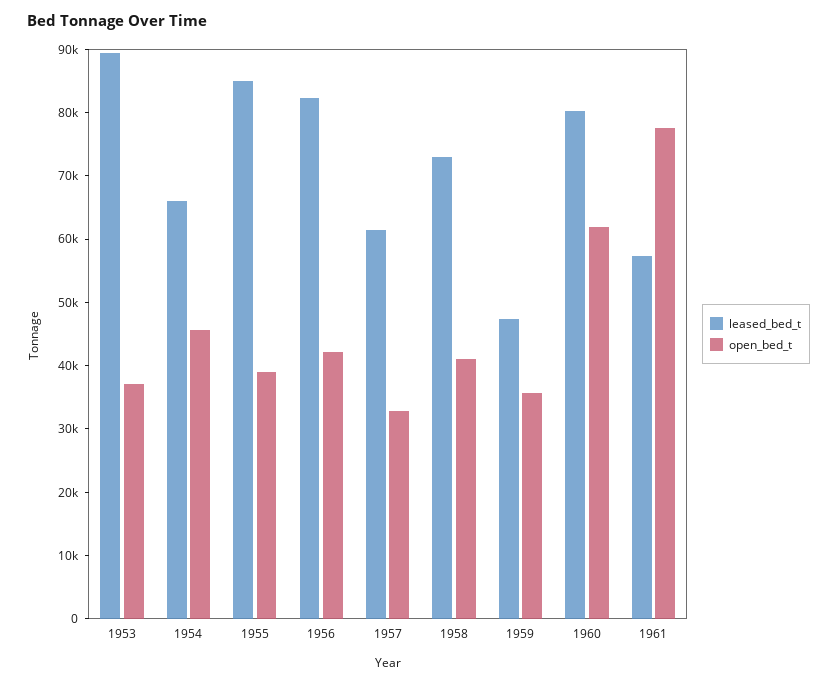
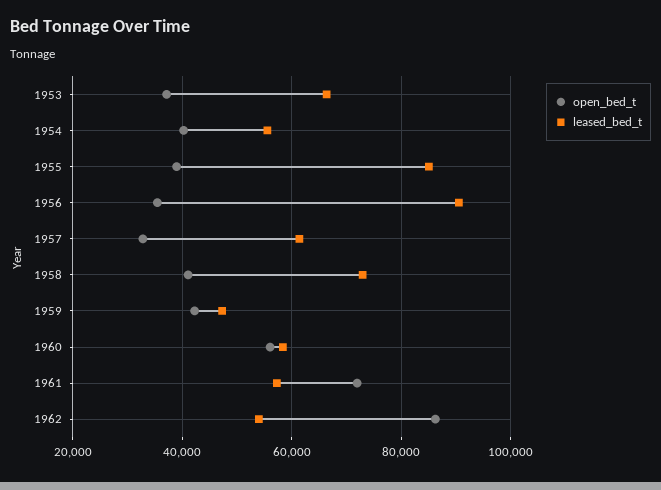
leased_bed_t, 1953: 90000 -> 66000
leased_bed_t, 1954: 66000 -> 56000
open_bed_t, 1954: 46000 -> 40000
leased_bed_t, 1956: 82000 -> 90000
open_bed_t, 1956: 42000 -> 36000
open_bed_t, 1959: 36000 -> 42000
leased_bed_t, 1960: 80000 -> 58000
open_bed_t, 1960: 62000 -> 56000
open_bed_t, 1961: 78000 -> 72000
open_bed_t, 1962: none -> 86000
leased_bed_t, 1962: none -> 54000

